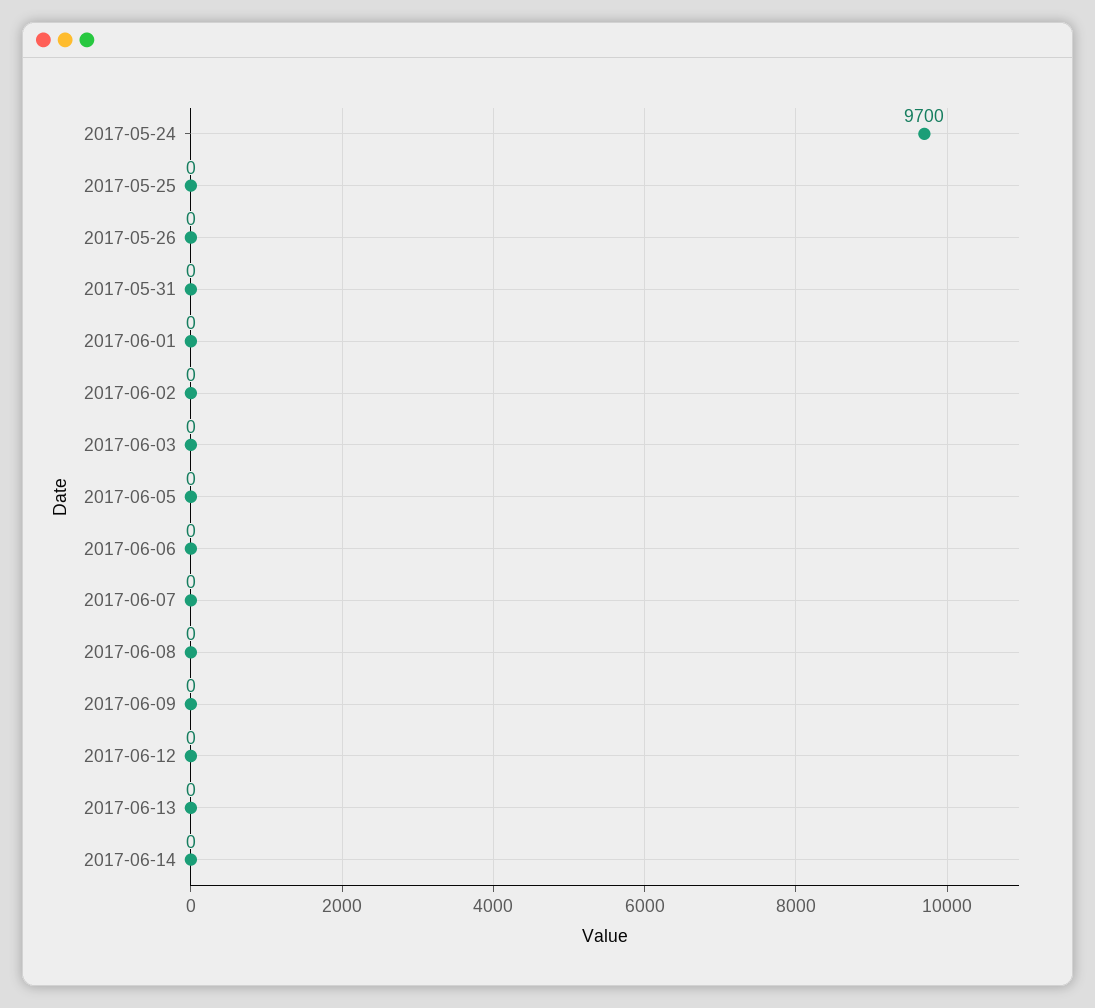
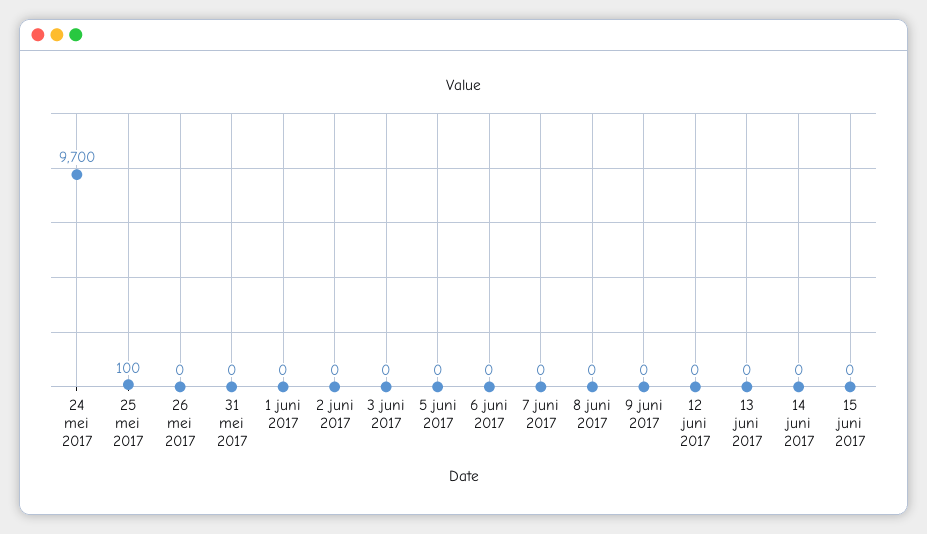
2017-05-25: 0 -> 100
15 juni 2017: none -> 0

